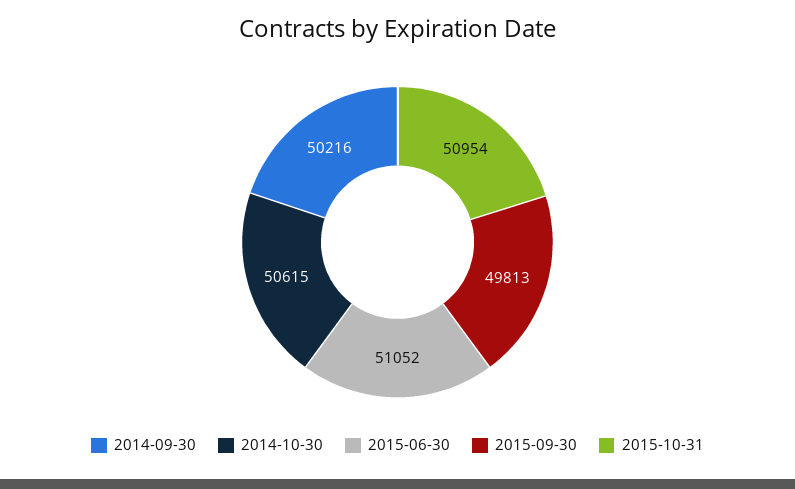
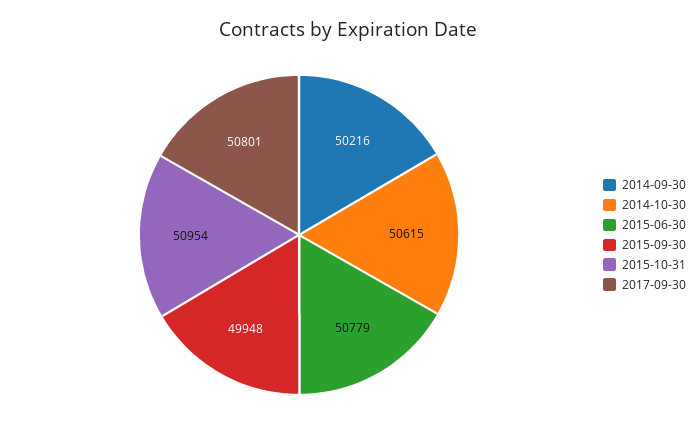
2015-06-30: 51052 -> 50779
2015-09-30: 49813 -> 49948
2017-09-30: none -> 50801

